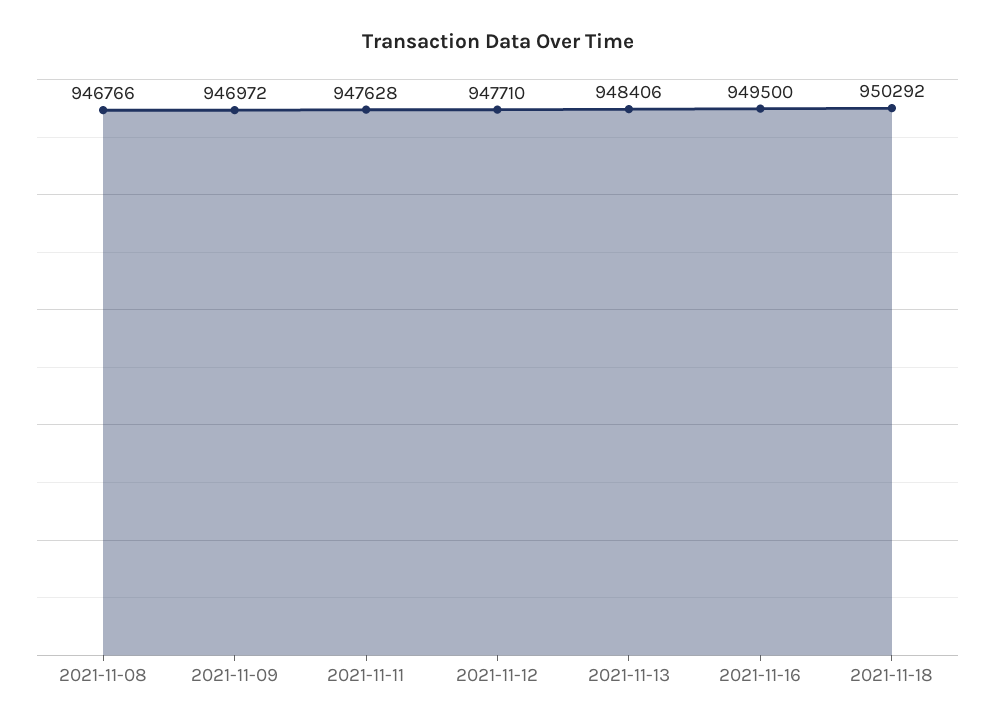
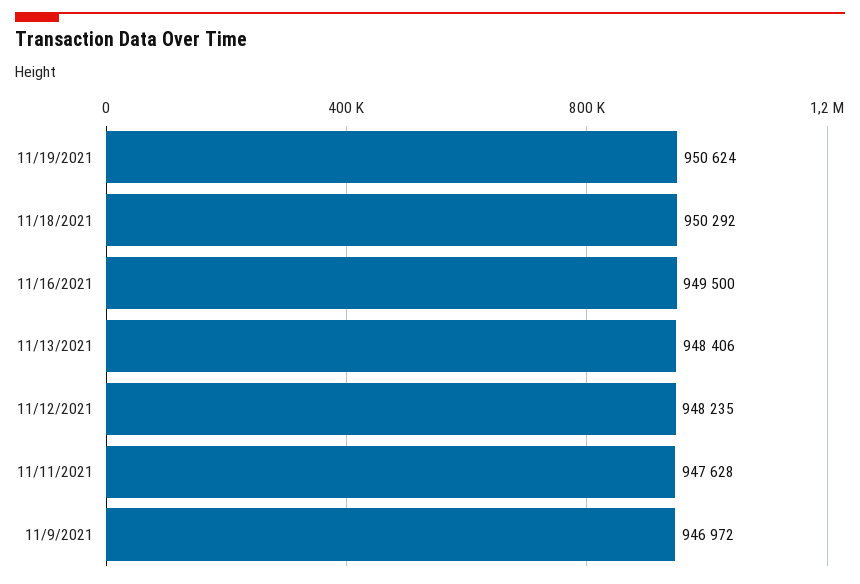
2021-11-08: 946766 -> none
2021-11-12: 947710 -> 948235
11/19/2021: none -> 950624

